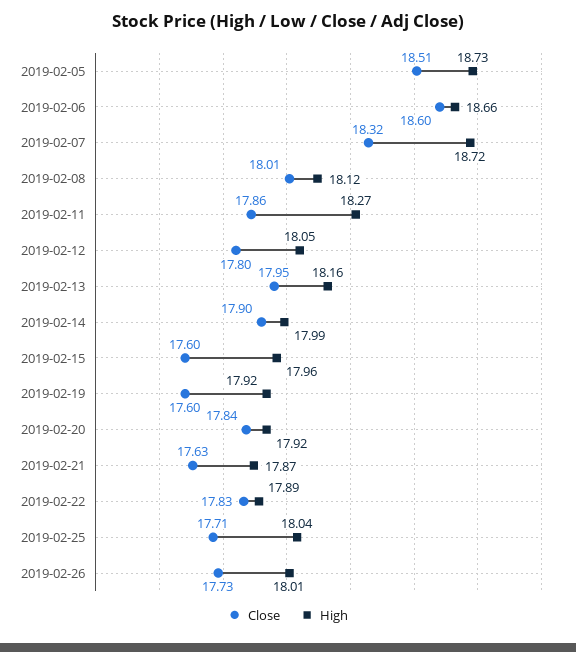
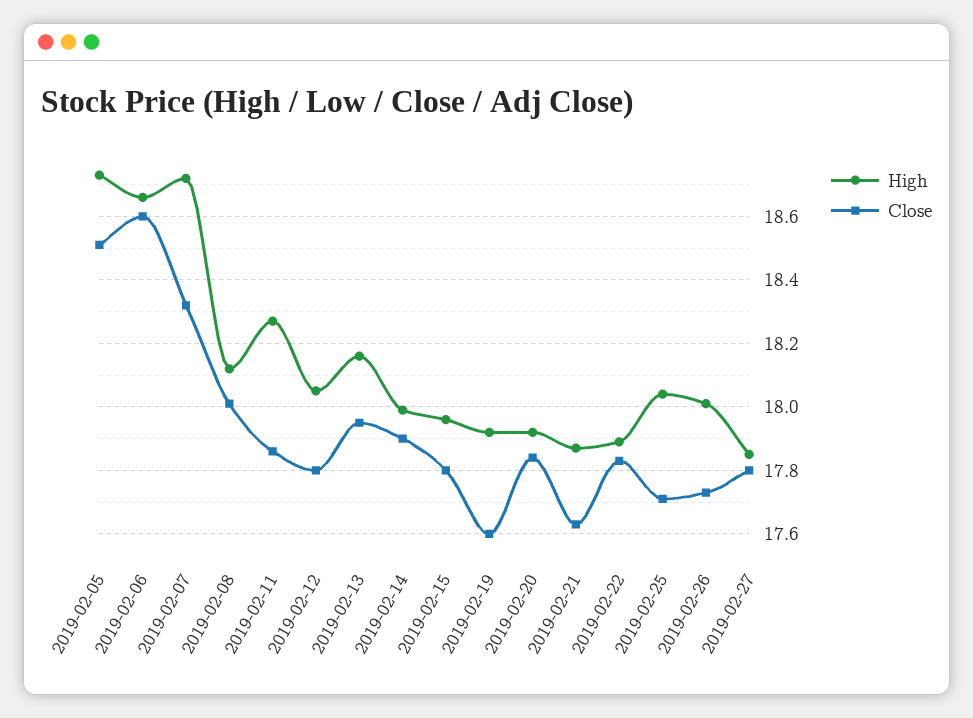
Close, 2019-02-15: 17.6 -> 17.8
High, 2019-02-27: none -> 17.85
Close, 2019-02-27: none -> 17.8

